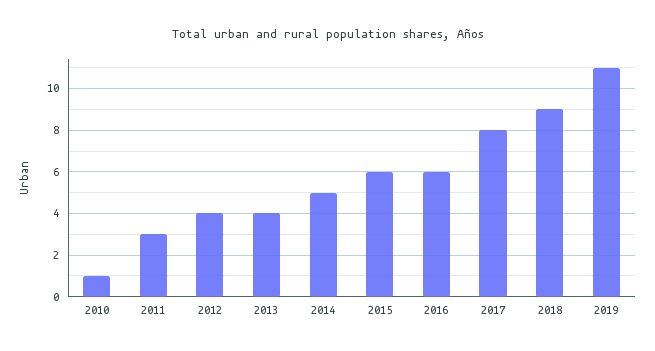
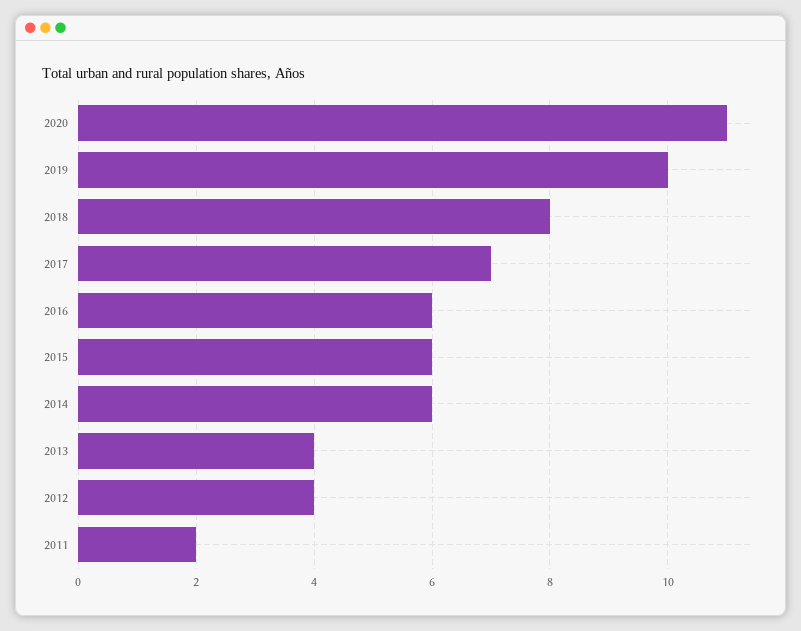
2010: 1 -> none
2011: 3 -> 2
2014: 5 -> 6
2017: 8 -> 7
2018: 9 -> 8
2019: 11 -> 10
2020: none -> 11

